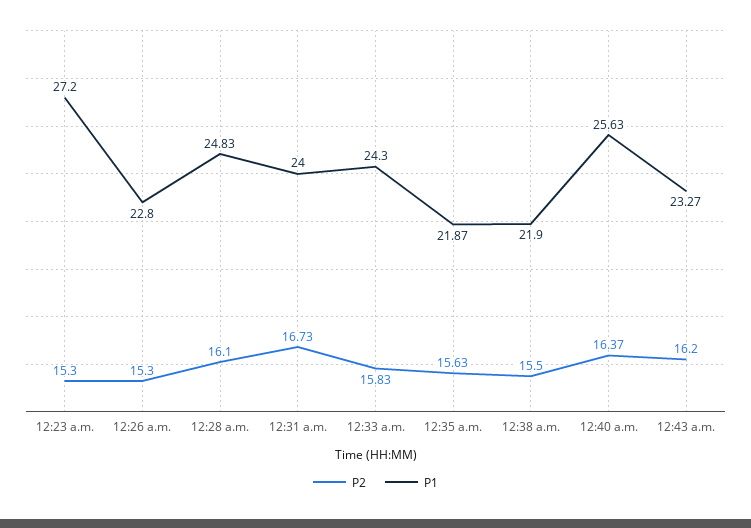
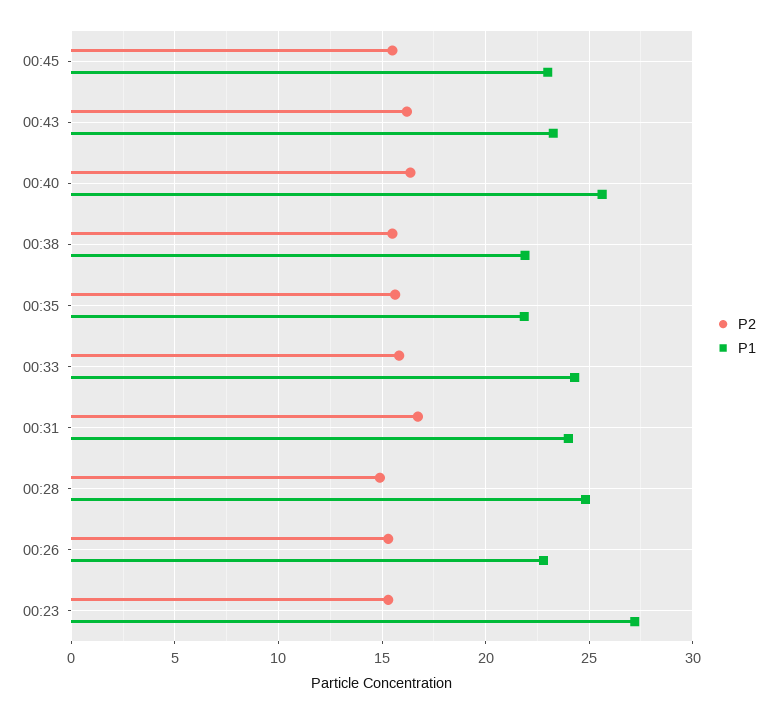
P2, 12:28 a.m.: 16.1 -> 15
P2, 00:45: none -> 15.5
P1, 00:45: none -> 23

